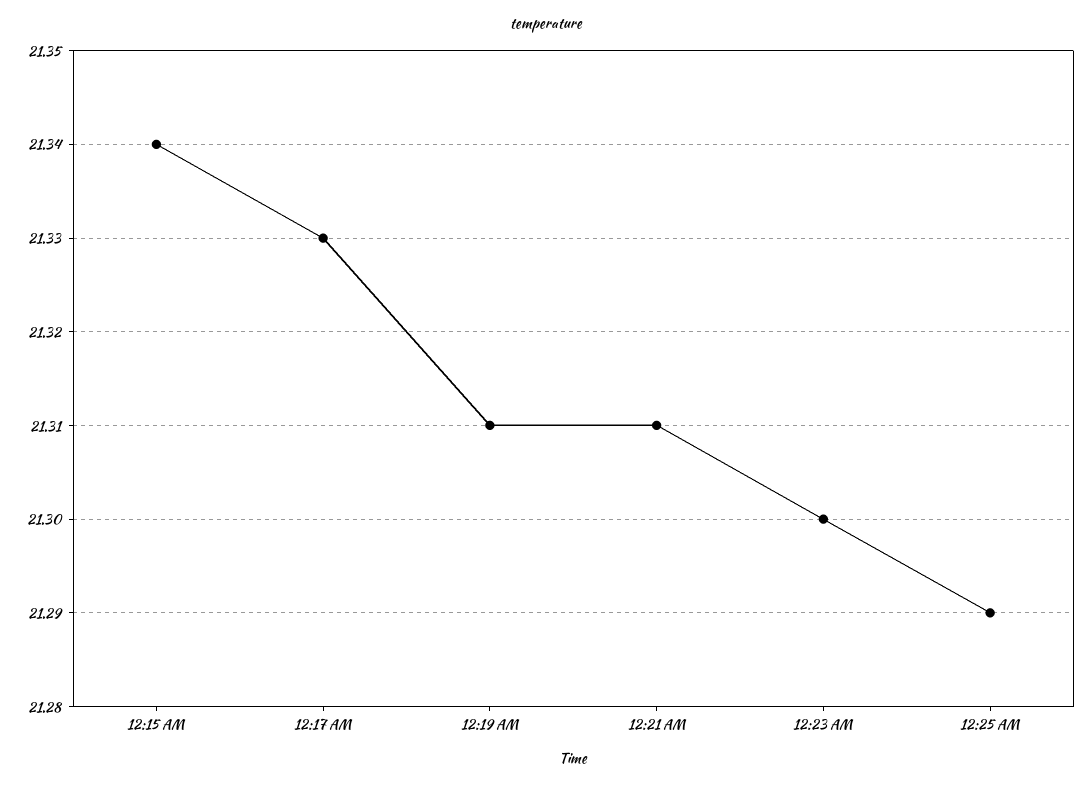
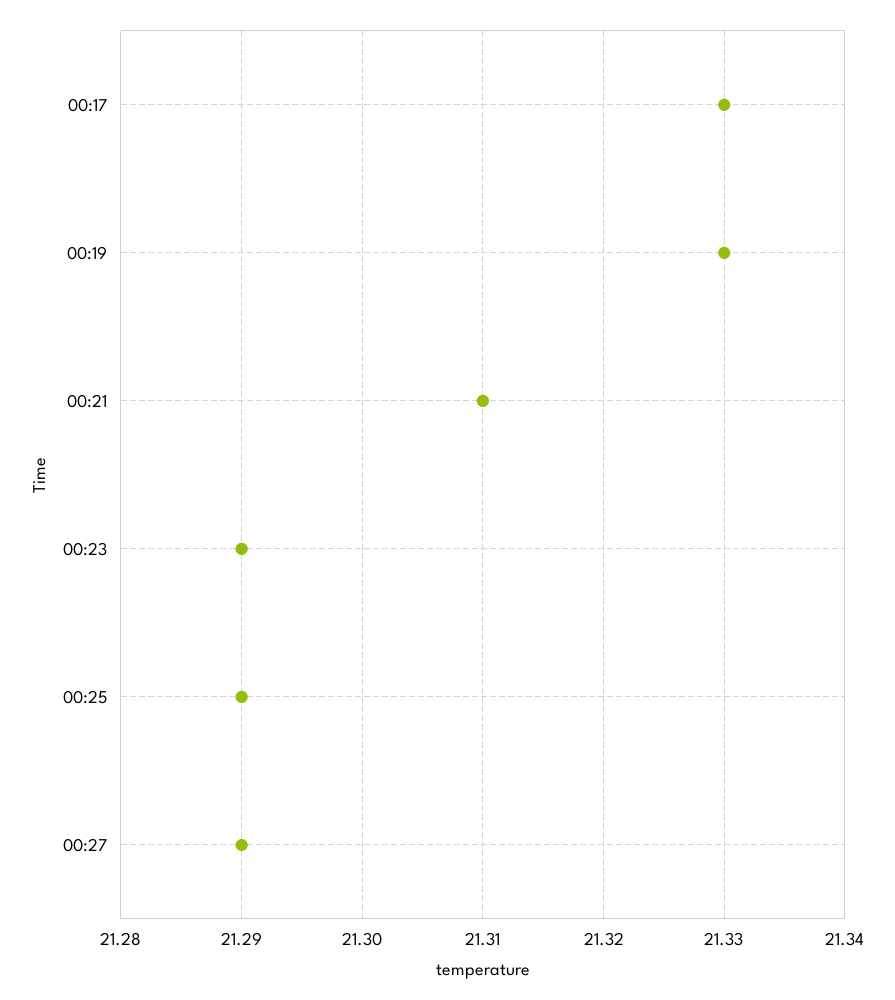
12:15 AM: 21.34 -> none
12:19 AM: 21.31 -> 21.33
12:23 AM: 21.3 -> 21.29
00:27: none -> 21.29

